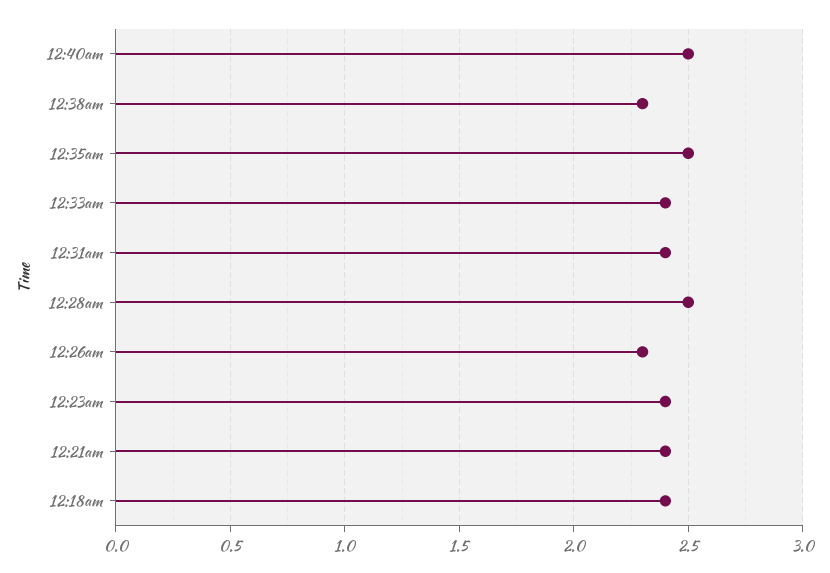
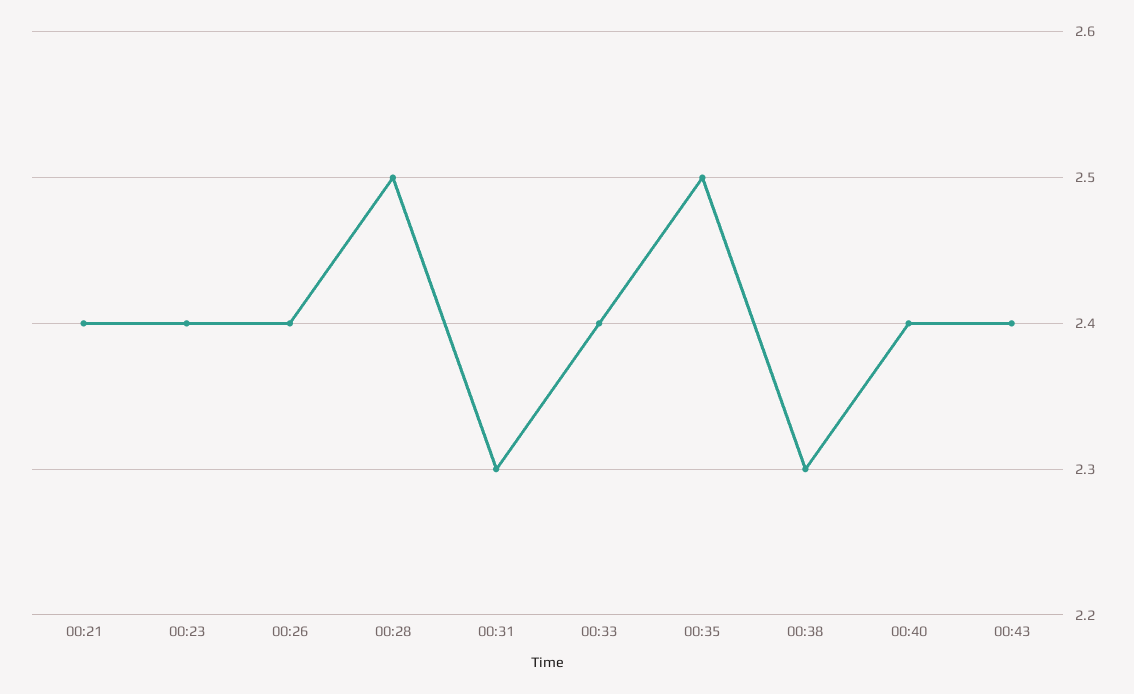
12:40am: 2.5 -> 2.4
12:31am: 2.4 -> 2.3
12:26am: 2.3 -> 2.4
12:18am: 2.4 -> none
00:43: none -> 2.4

